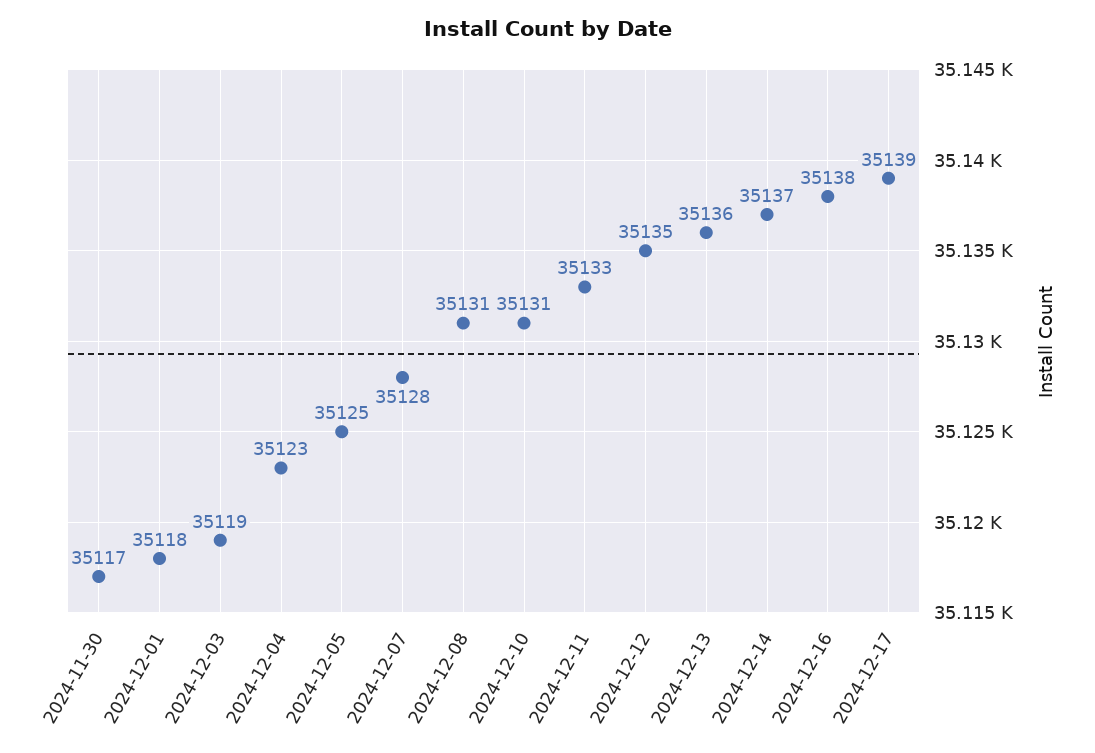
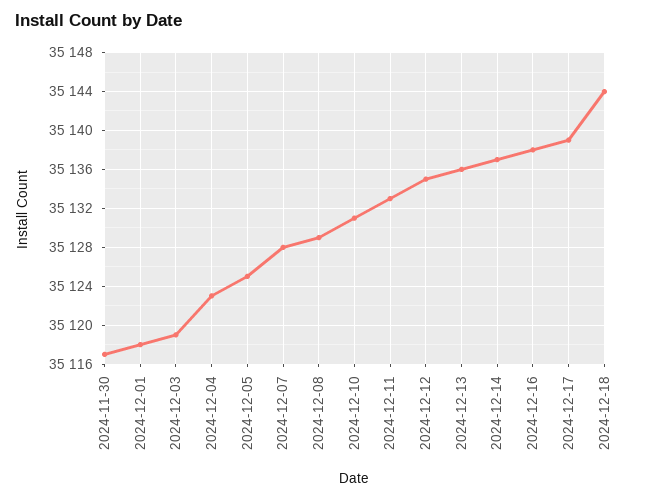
2024-12-08: 35131 -> 35129
2024-12-18: none -> 35144

